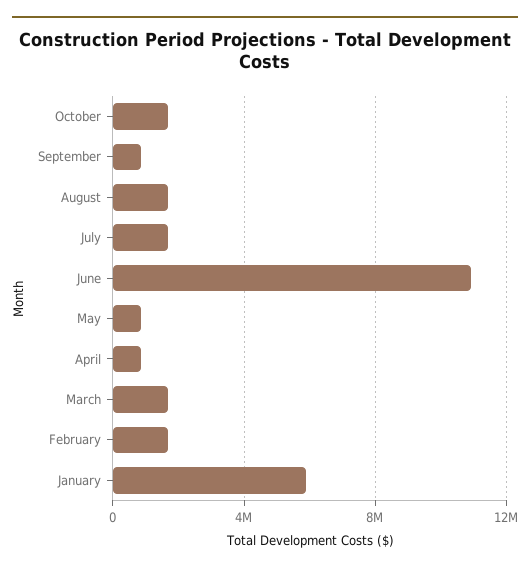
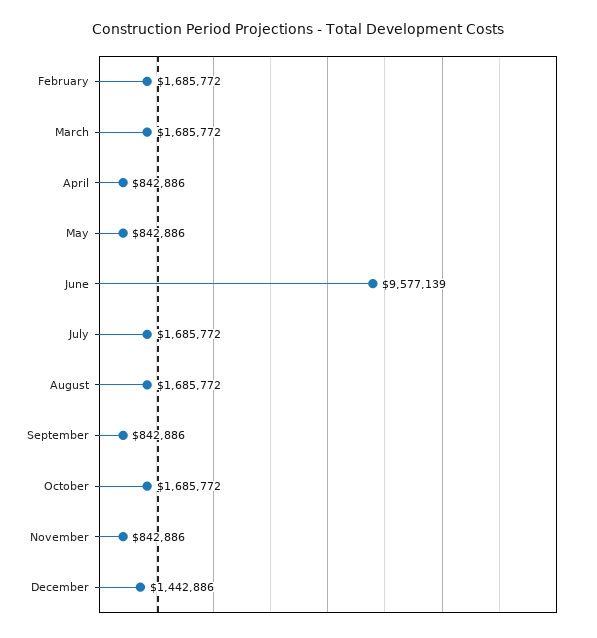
June: 11000000 -> 9577139
January: 6000000 -> none
November: none -> 842886
December: none -> 1442886

